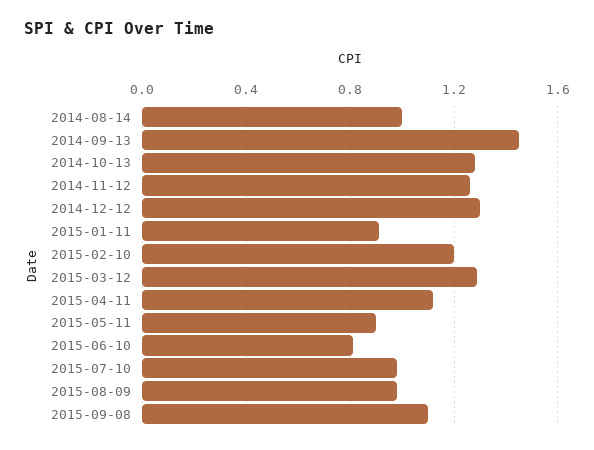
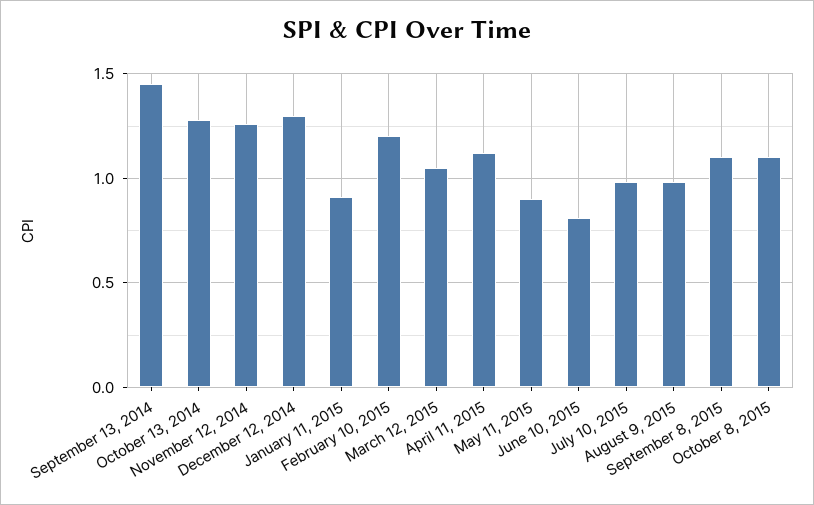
2014-08-14: 1 -> none
2015-03-12: 1.3 -> 1.05
October 8, 2015: none -> 1.1

